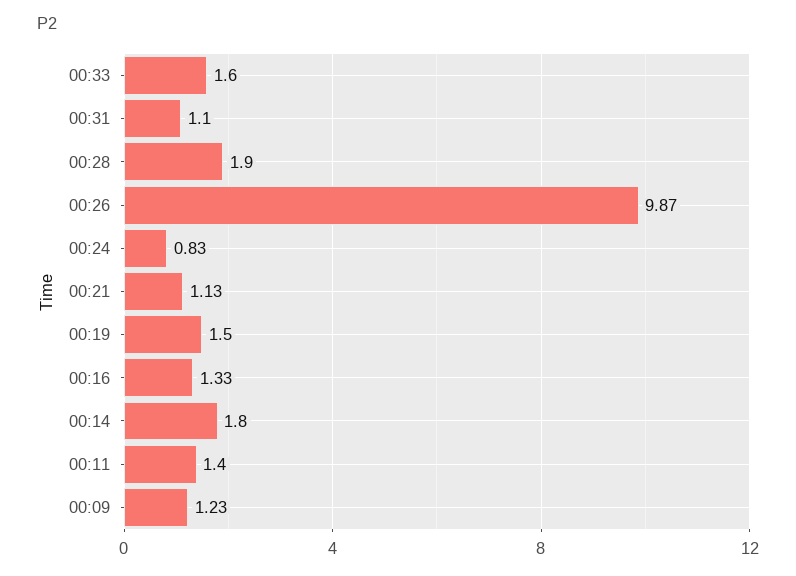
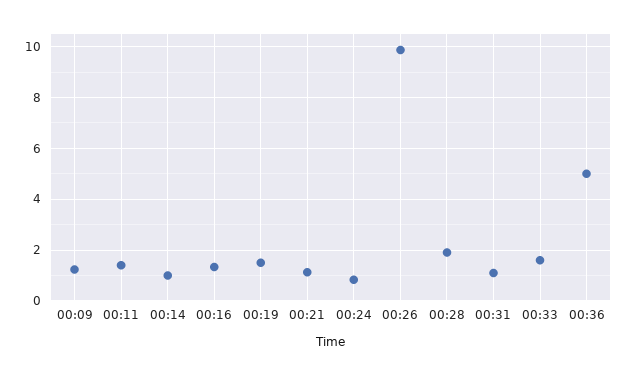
00:14: 1.8 -> 1
00:36: none -> 5

